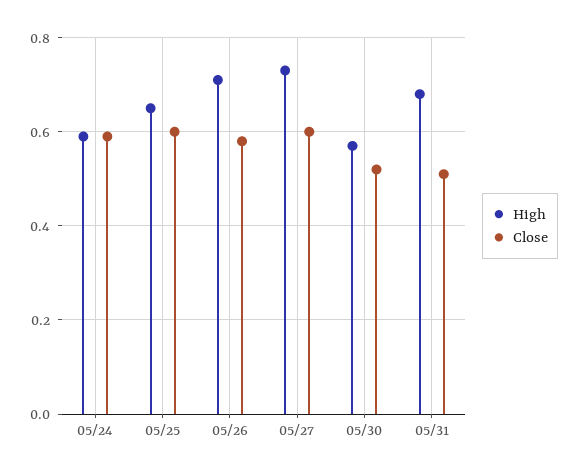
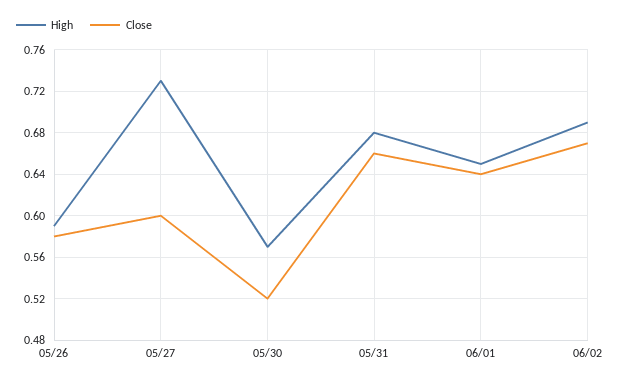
High, 05/24: 0.6 -> none
Close, 05/24: 0.6 -> none
High, 05/25: 0.65 -> none
Close, 05/25: 0.6 -> none
High, 05/26: 0.7 -> 0.59
Close, 05/31: 0.5 -> 0.66
High, 06/01: none -> 0.65
Close, 06/01: none -> 0.64
High, 06/02: none -> 0.69
Close, 06/02: none -> 0.67

